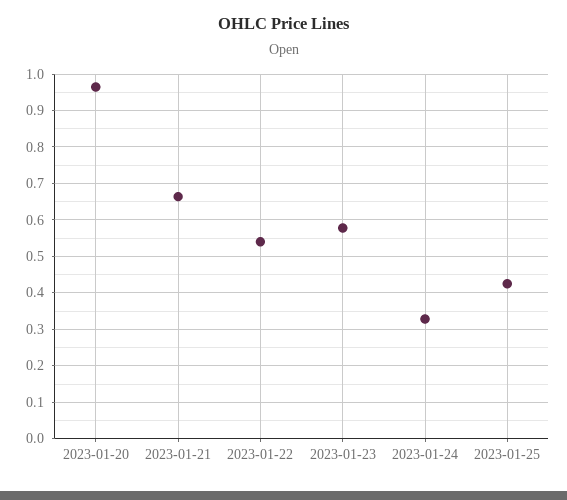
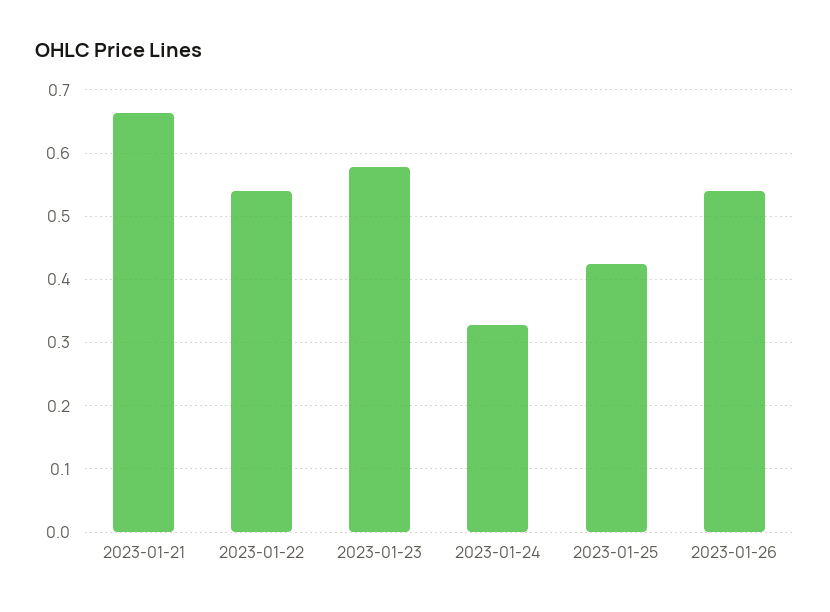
2023-01-20: 0.96 -> none
2023-01-26: none -> 0.54

